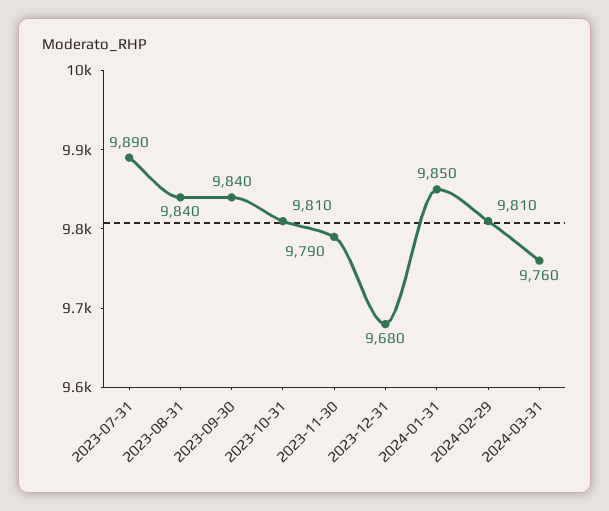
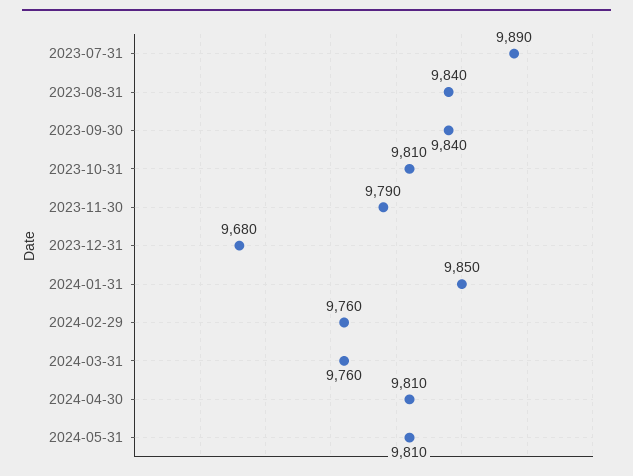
2024-02-29: 9810 -> 9760
2024-04-30: none -> 9810
2024-05-31: none -> 9810

